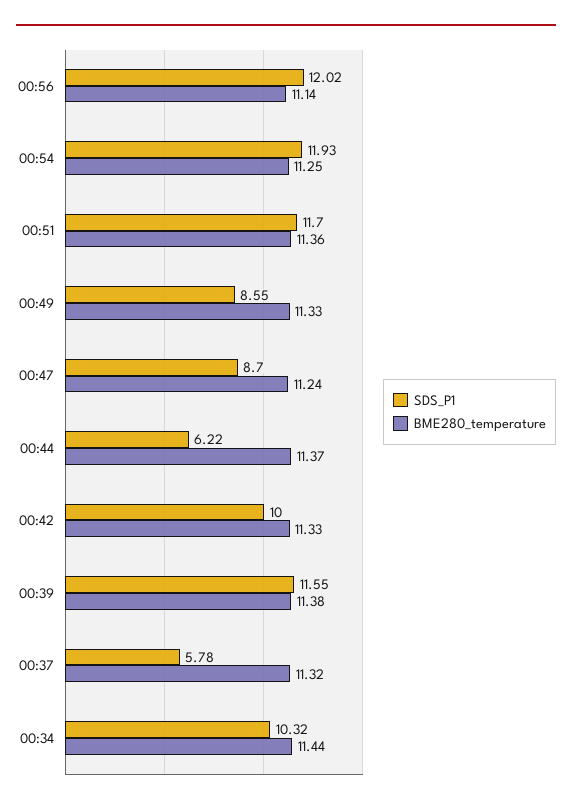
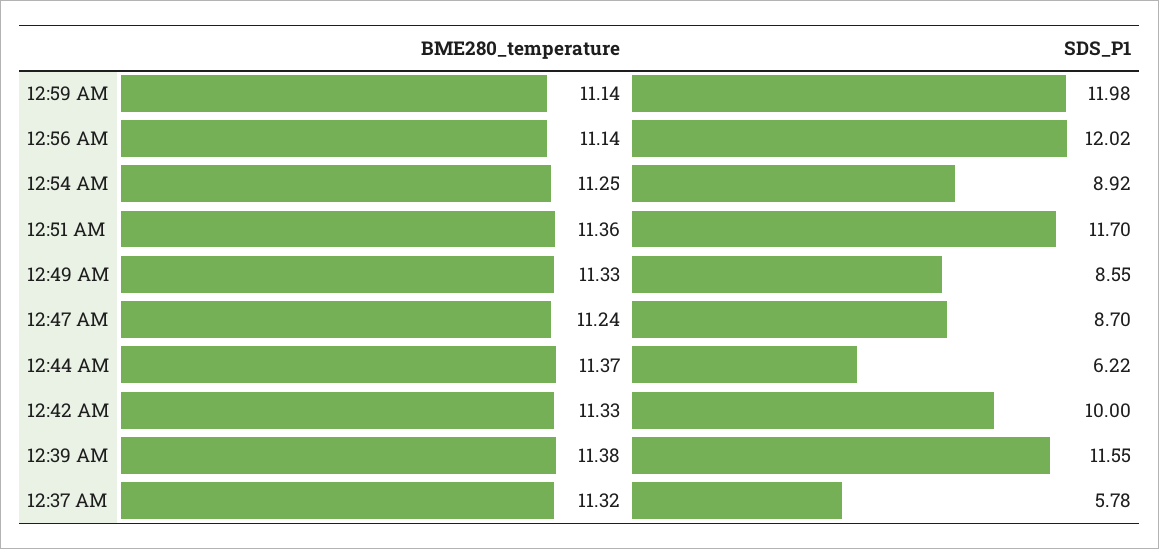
SDS_P1, 00:54: 11.93 -> 8.92
SDS_P1, 00:34: 10.32 -> none
BME280_temperature, 00:34: 11.44 -> none
BME280_temperature, 12:59 AM: none -> 11.14
SDS_P1, 12:59 AM: none -> 11.98

